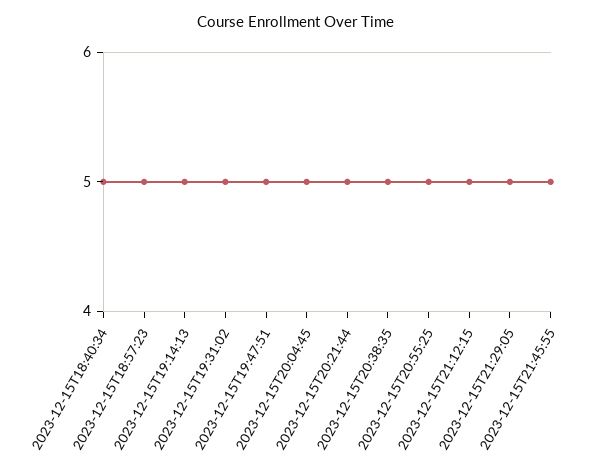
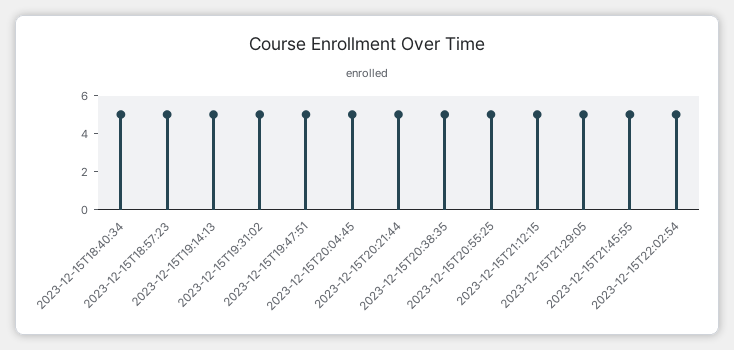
2023-12-15T22:02:54: none -> 5

